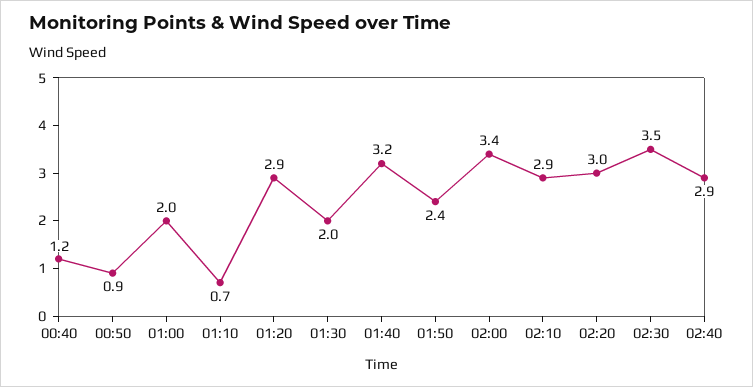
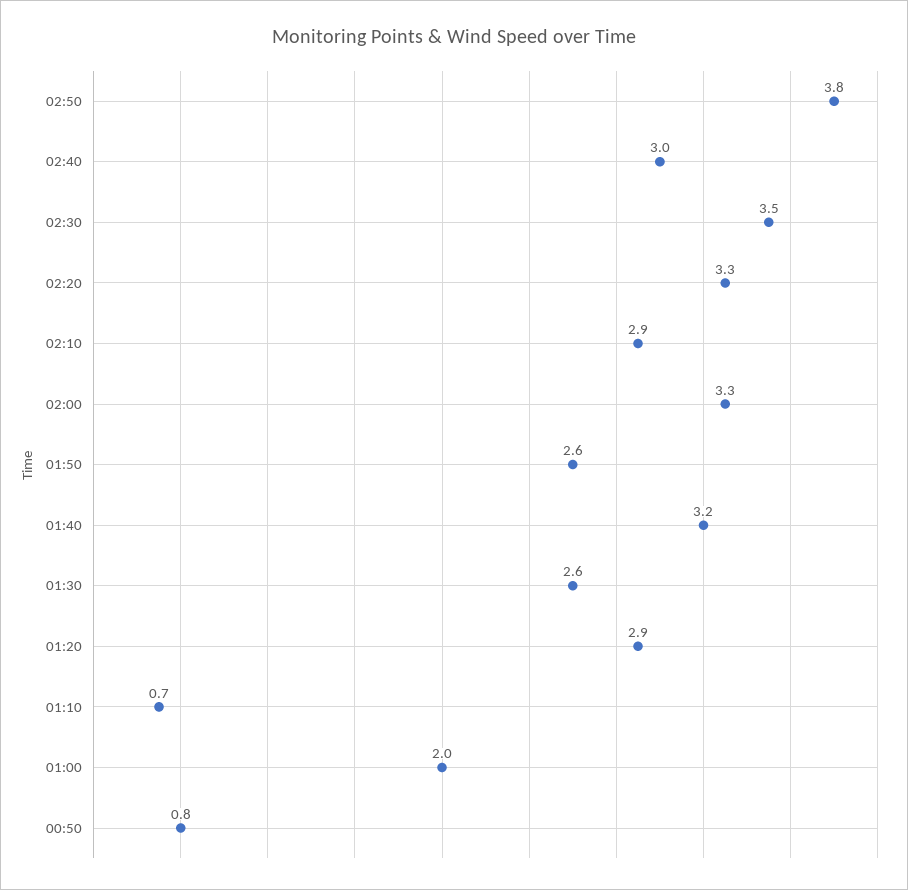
00:40: 1.2 -> none
00:50: 0.9 -> 0.8
01:30: 2 -> 2.6
01:50: 2.4 -> 2.6
02:00: 3.4 -> 3.3
02:20: 3 -> 3.3
02:40: 2.9 -> 3
02:50: none -> 3.8

